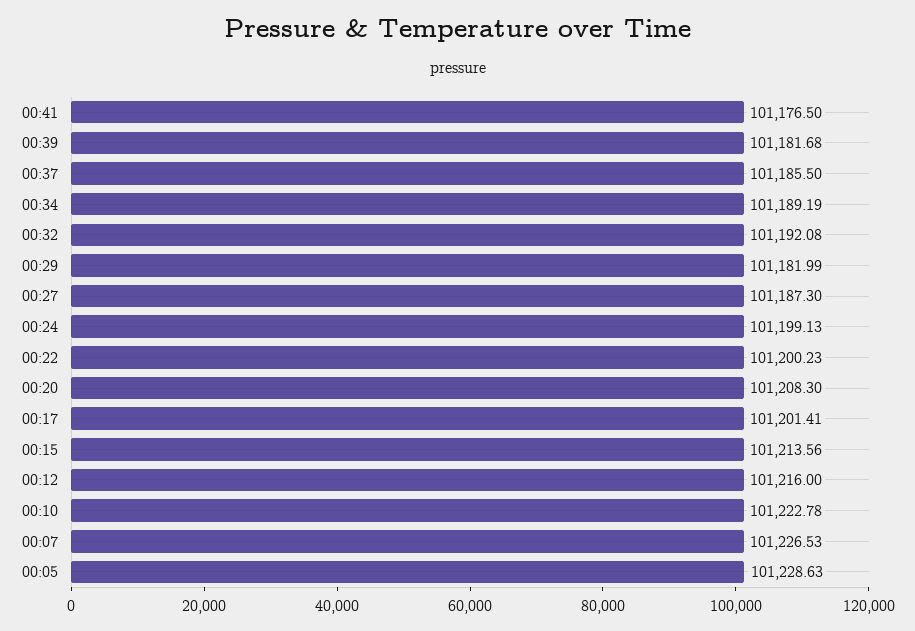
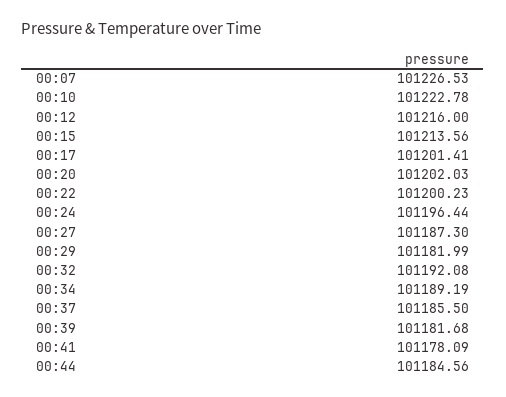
00:41: 101176.5 -> 101178.09
00:24: 101199.13 -> 101196.44
00:20: 101208.3 -> 101202.03
00:05: 101228.63 -> none
00:44: none -> 101184.56

